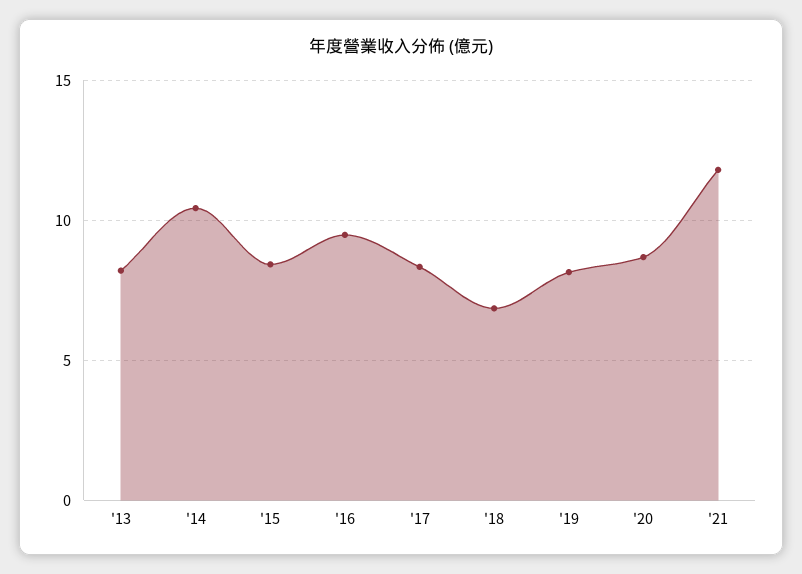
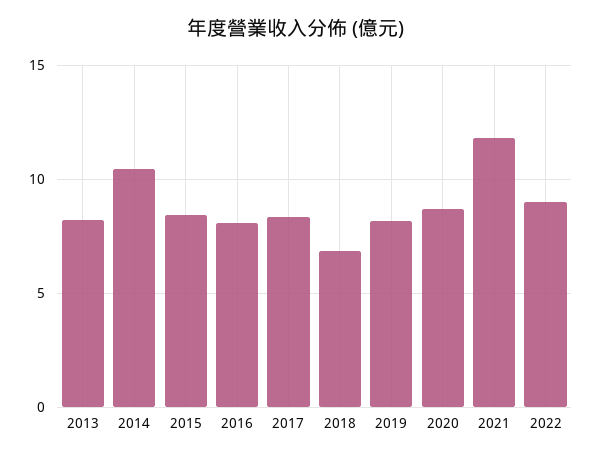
'16: 9.5 -> 8
2022: none -> 9

